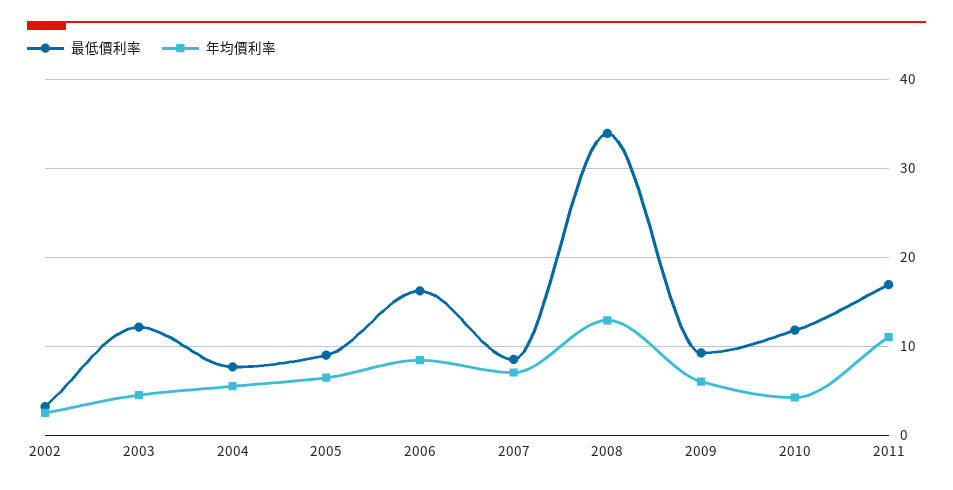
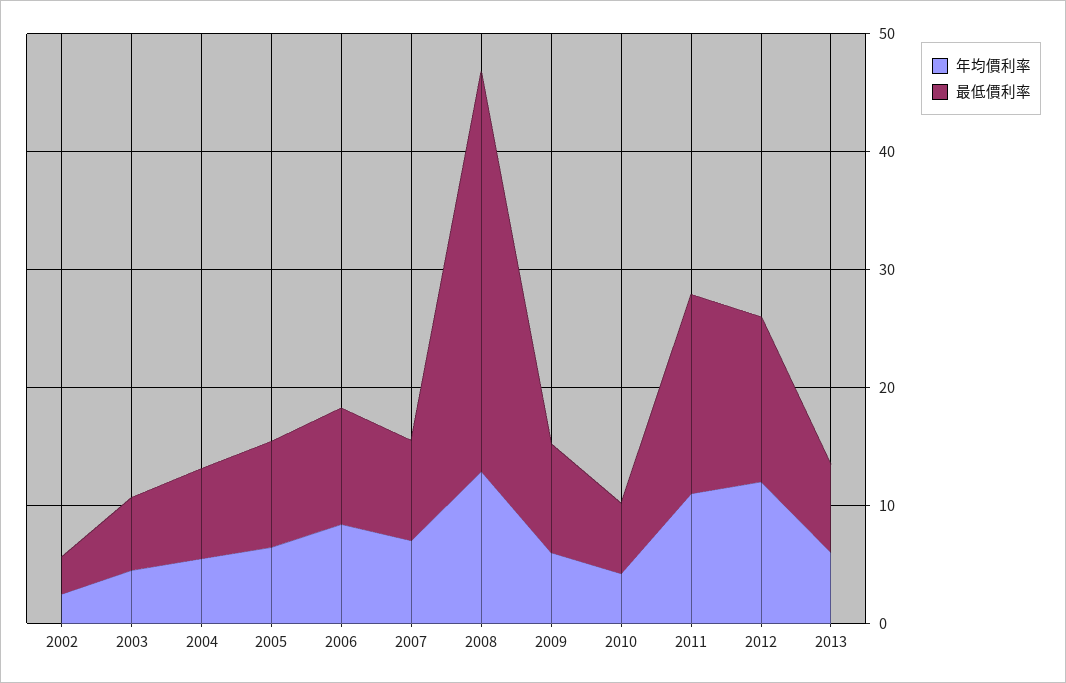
最低價利率, 2003: 12 -> 6
最低價利率, 2006: 16 -> 10
最低價利率, 2010: 12 -> 6
年均價利率, 2012: none -> 12
最低價利率, 2012: none -> 14
年均價利率, 2013: none -> 6
最低價利率, 2013: none -> 8

